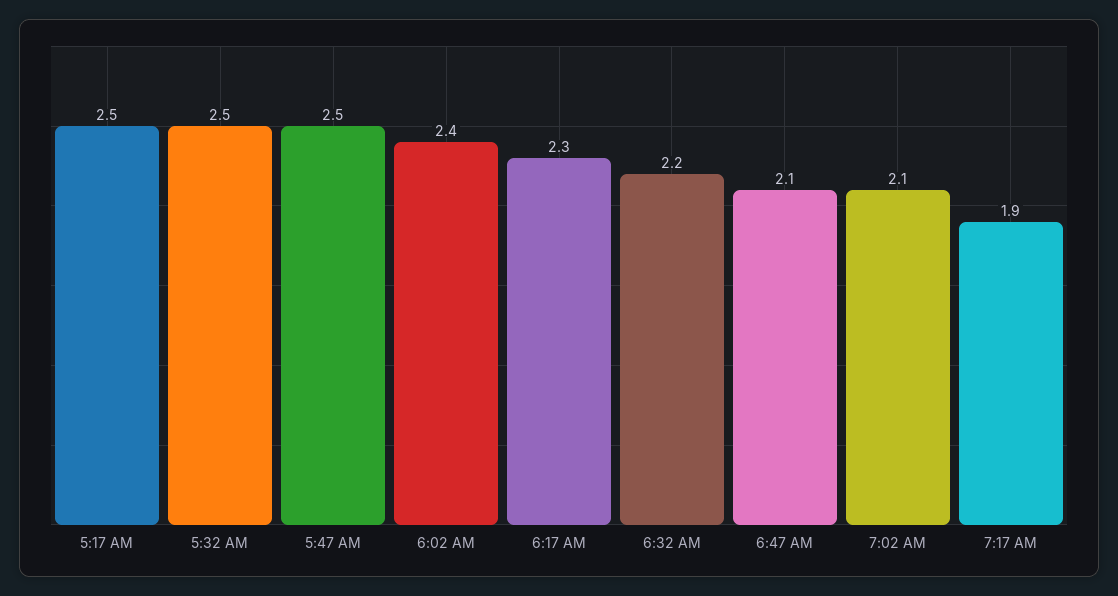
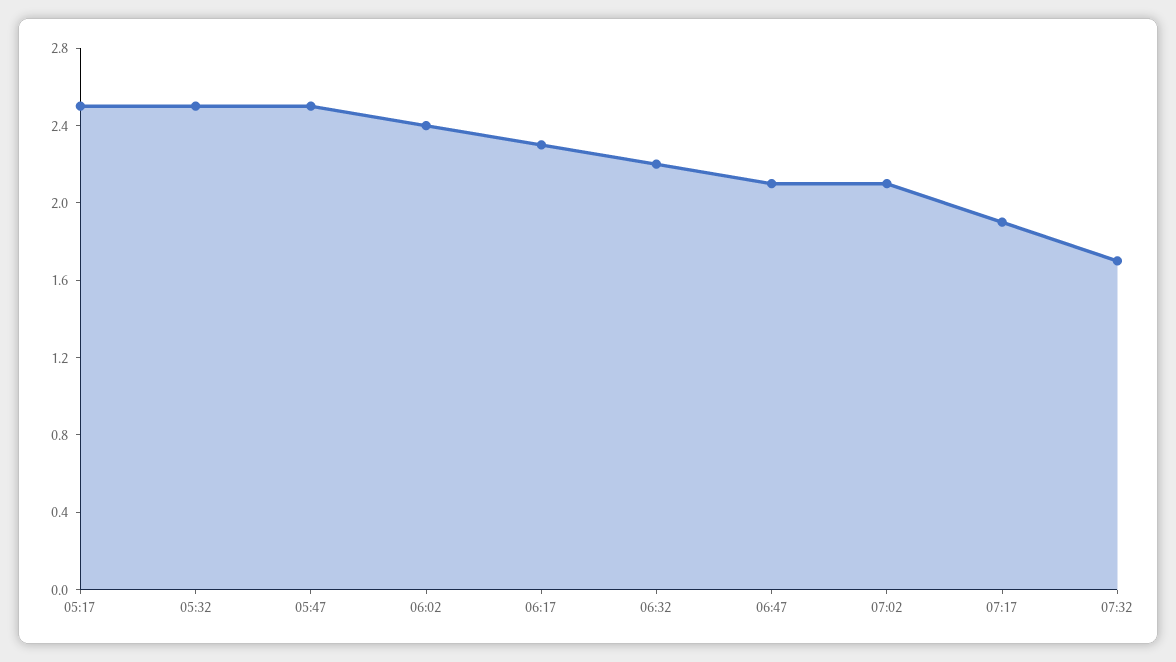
07:32: none -> 1.7

